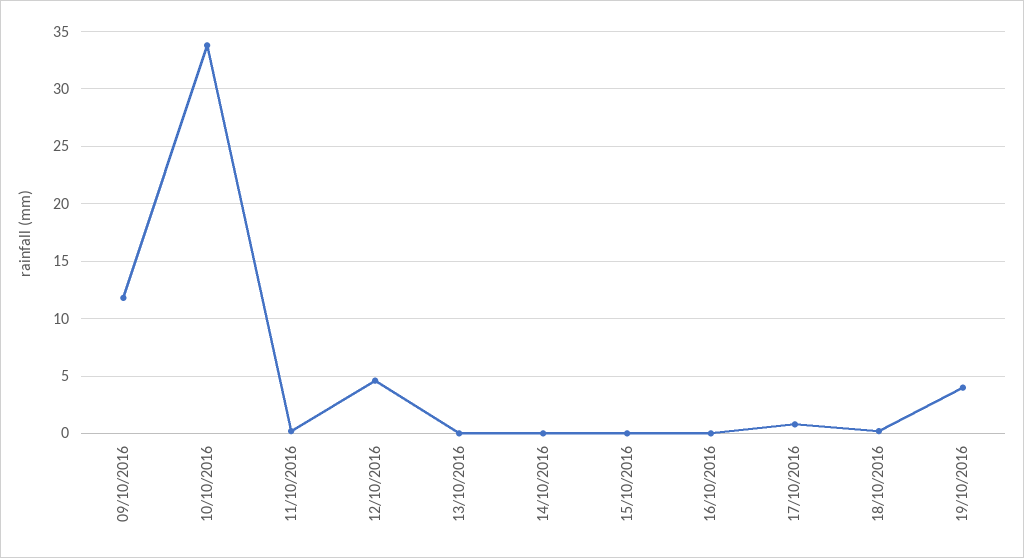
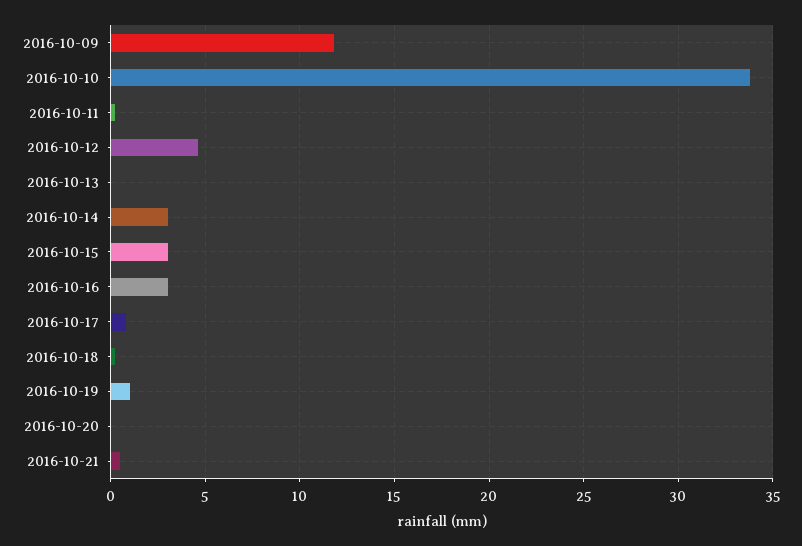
14/10/2016: 0 -> 3
15/10/2016: 0 -> 3
16/10/2016: 0 -> 3
19/10/2016: 4 -> 1
2016-10-20: none -> 0
2016-10-21: none -> 0.5

